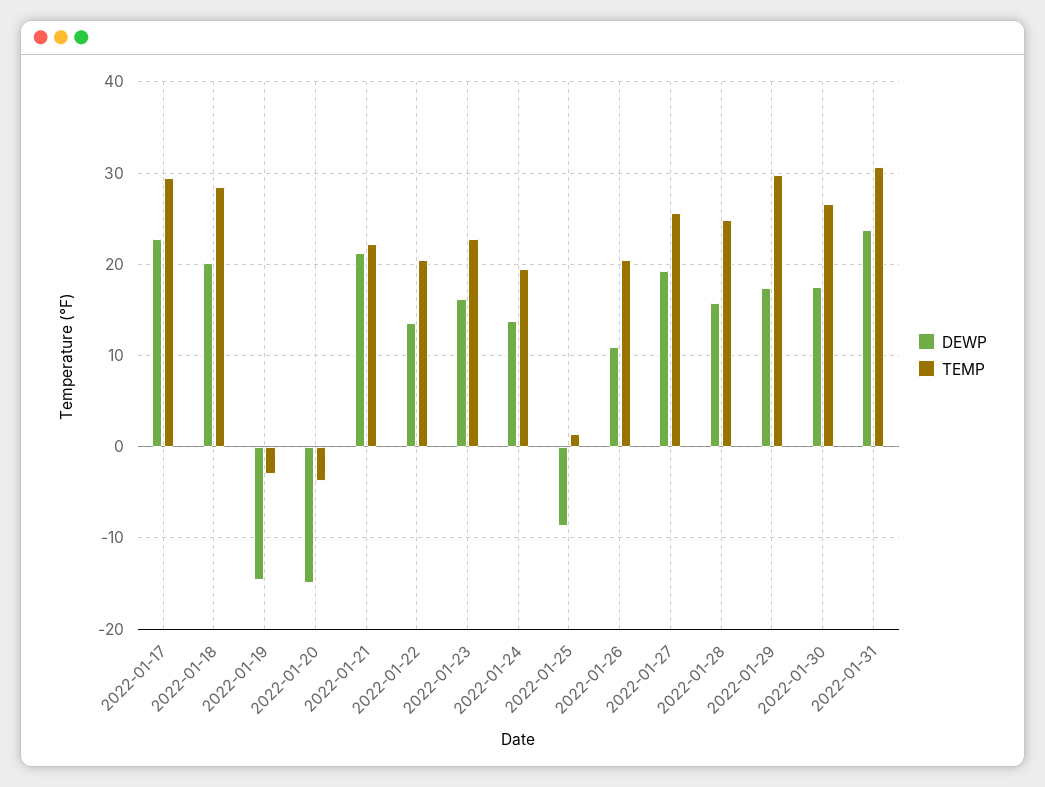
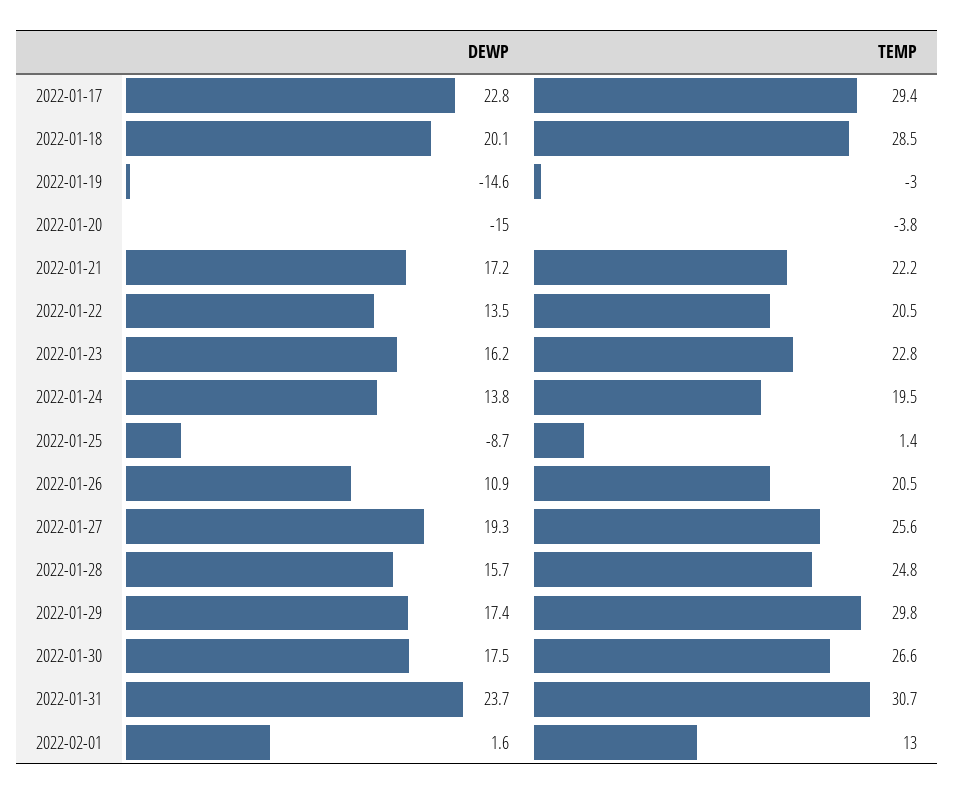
DEWP, 2022-01-21: 21 -> 17.2
DEWP, 2022-02-01: none -> 1.6
TEMP, 2022-02-01: none -> 13

